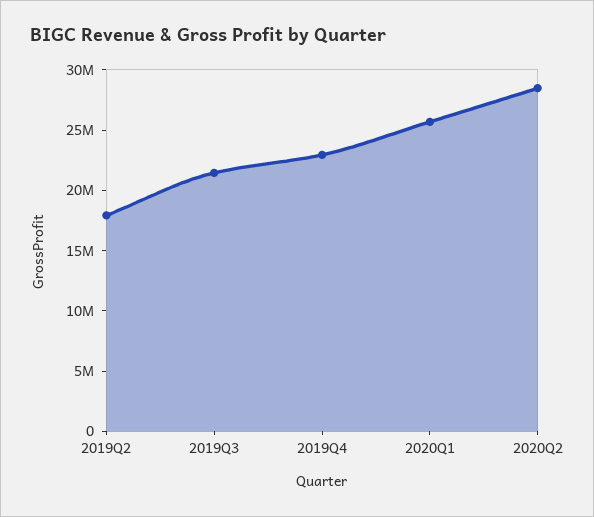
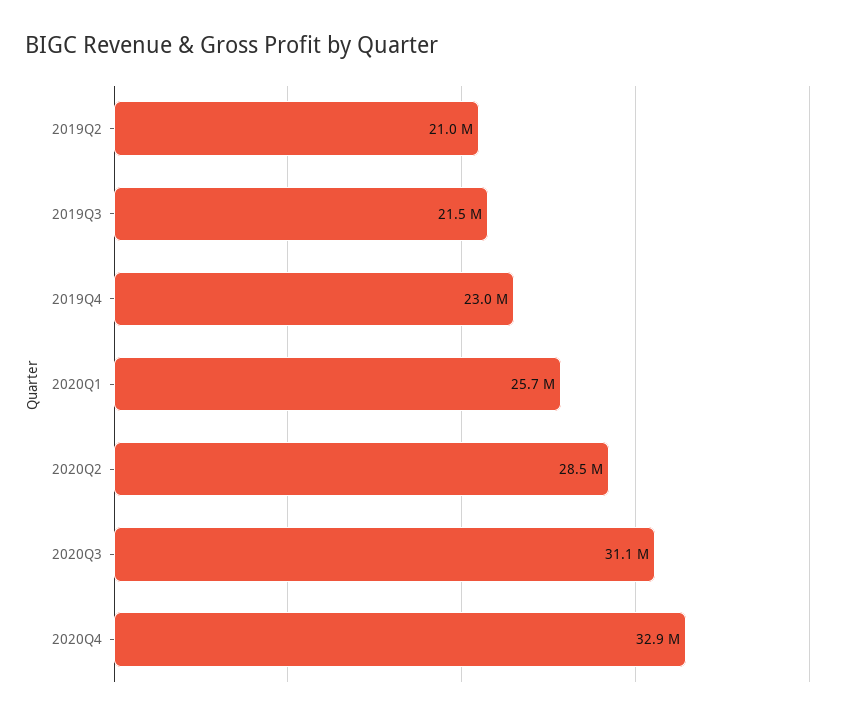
2019Q2: 18000000 -> 21000000
2020Q3: none -> 31100000
2020Q4: none -> 32900000

